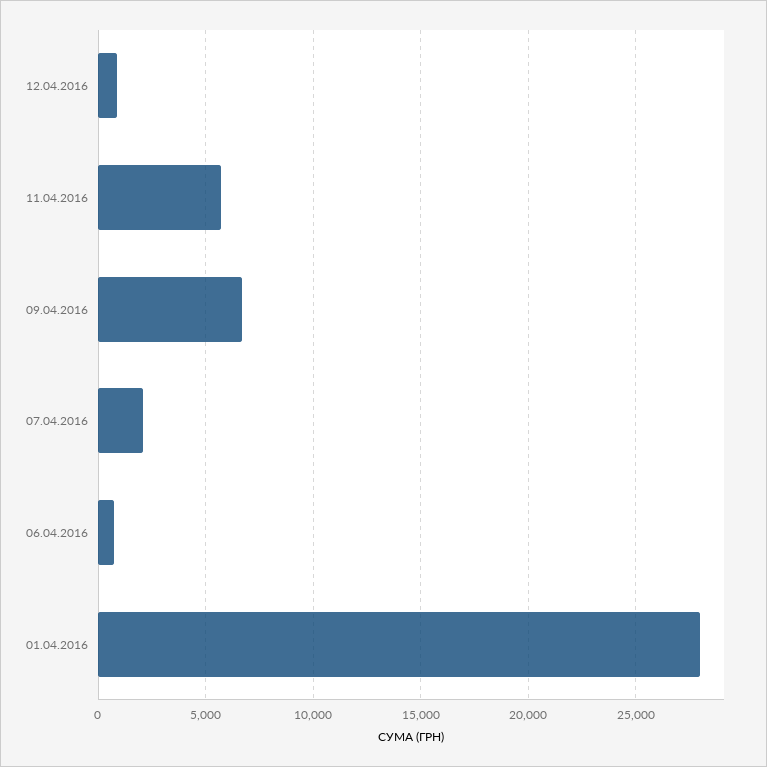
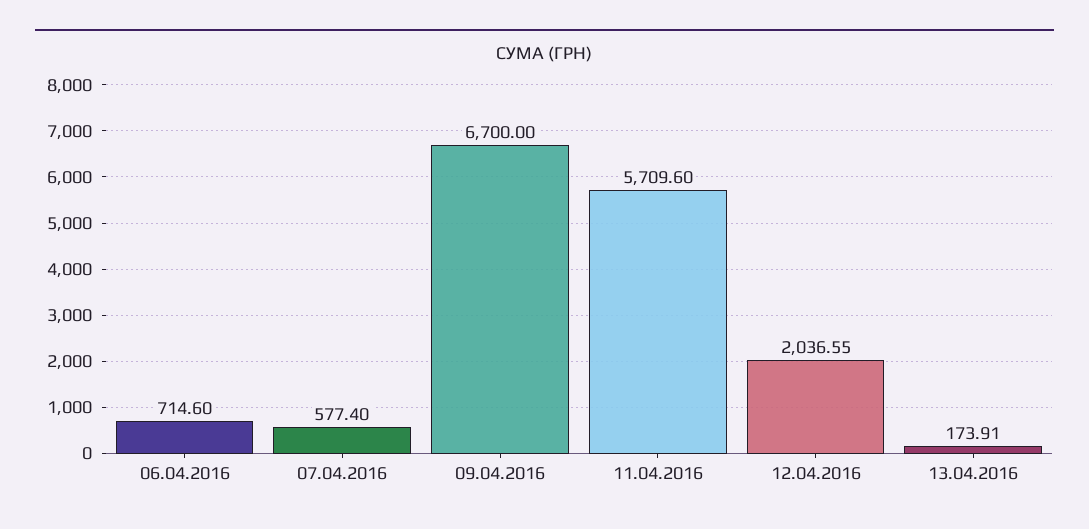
12.04.2016: 1000 -> 2036.55
07.04.2016: 2000 -> 577.4
01.04.2016: 28000 -> none
13.04.2016: none -> 173.91

